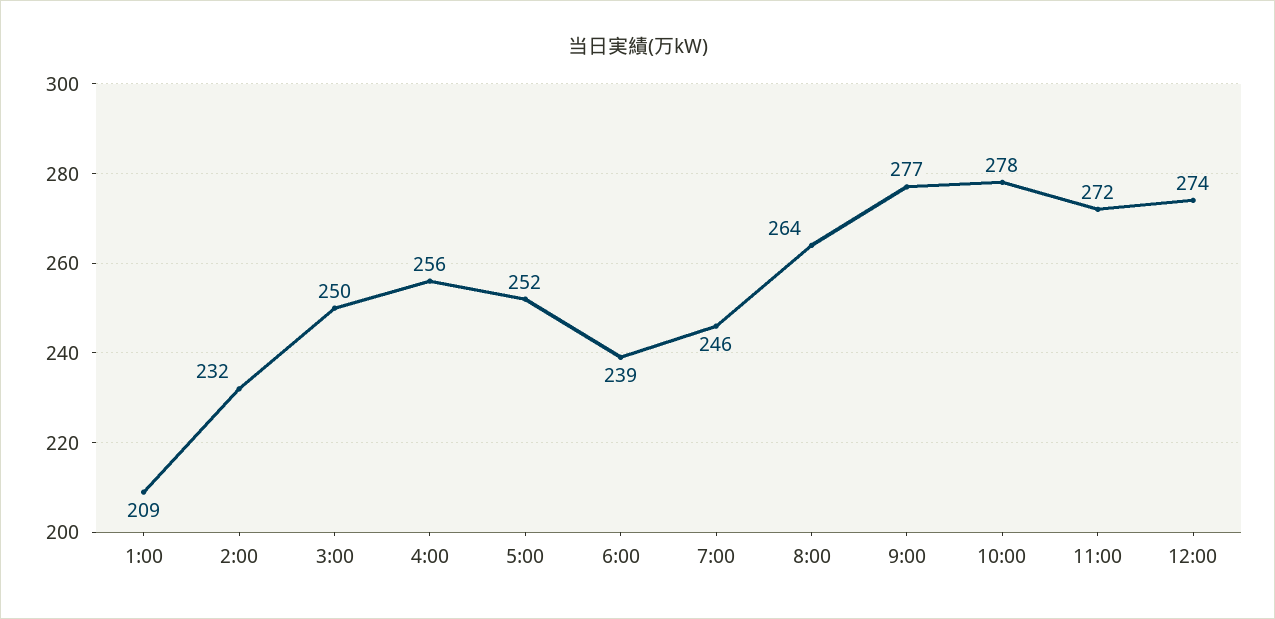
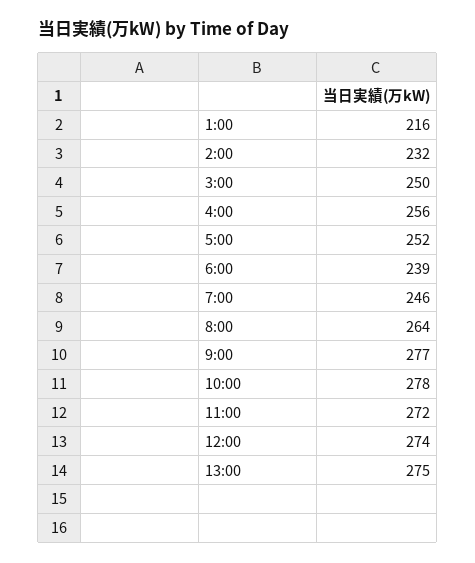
1:00: 209 -> 216
13:00: none -> 275

